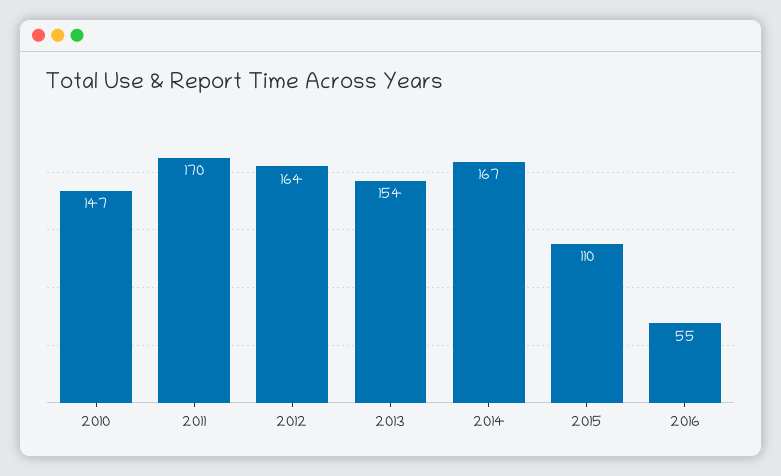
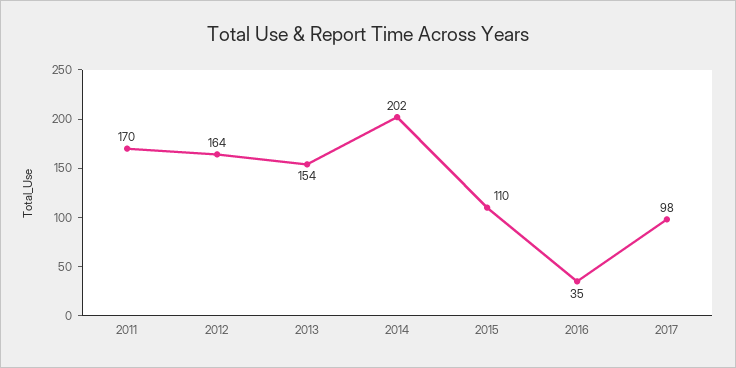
2010: 147 -> none
2014: 167 -> 202
2016: 55 -> 35
2017: none -> 98

